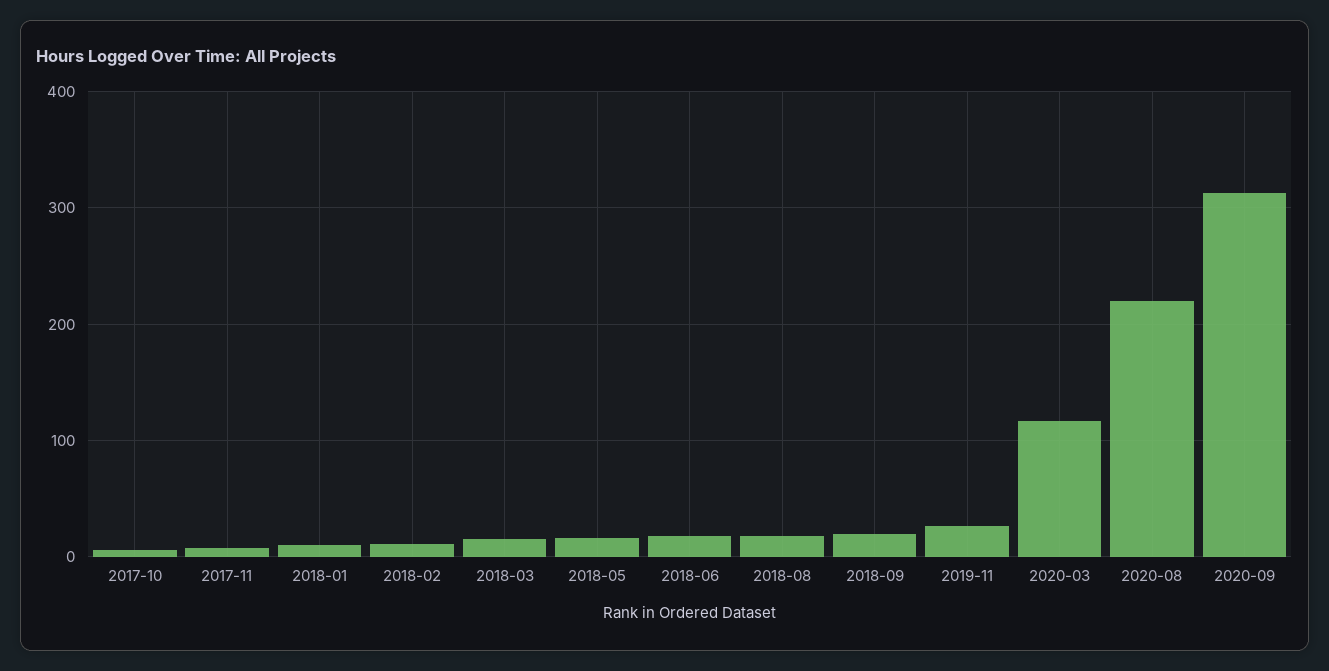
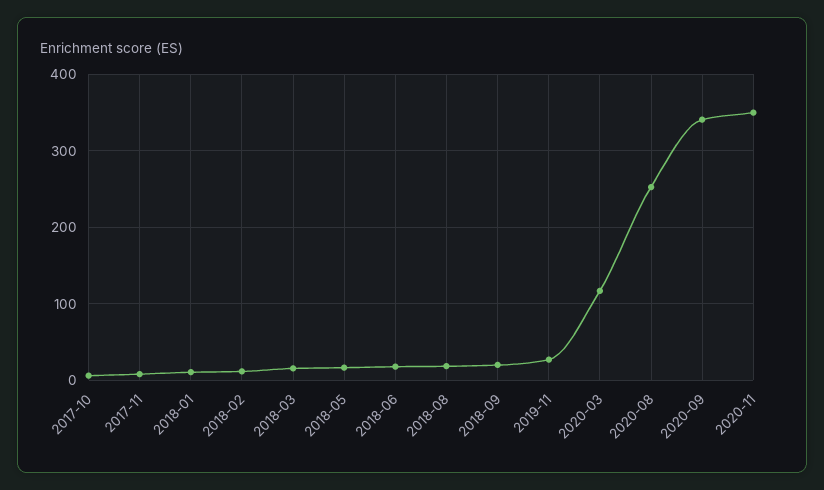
2020-08: 220 -> 250
2020-09: 310 -> 340
2020-11: none -> 350

